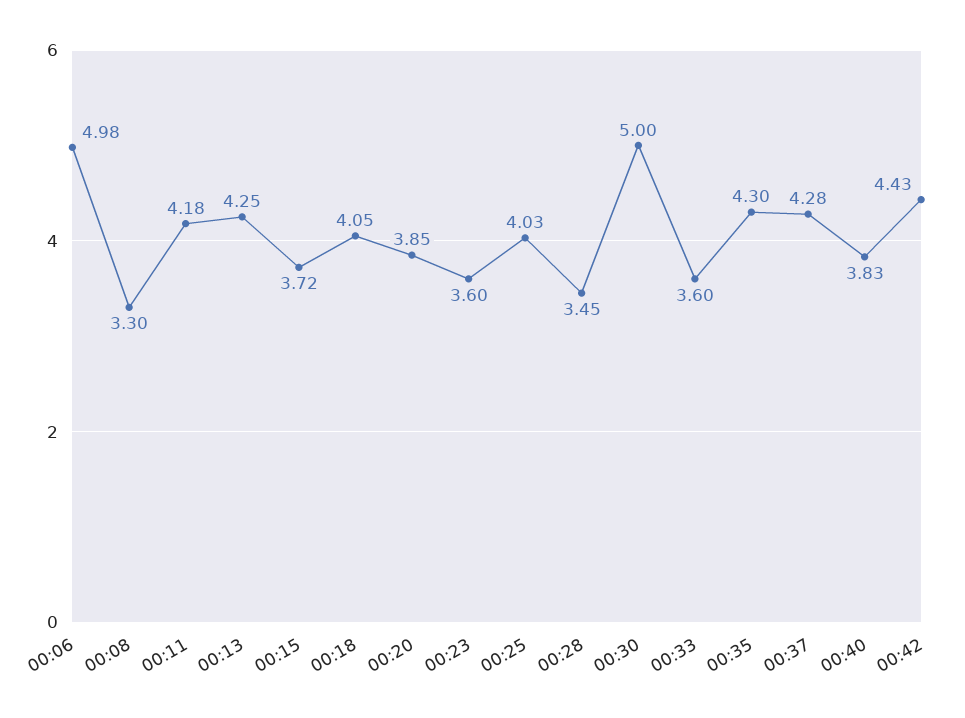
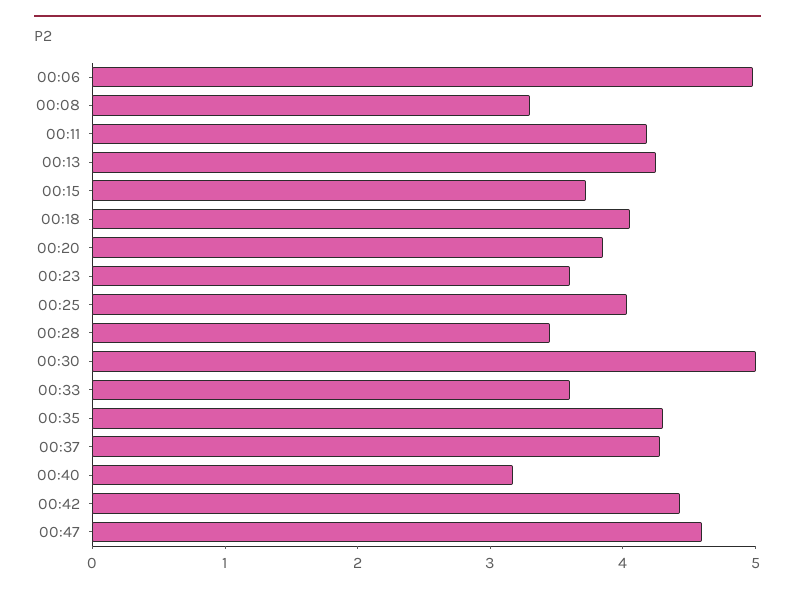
00:40: 3.83 -> 3.2
00:47: none -> 4.6

